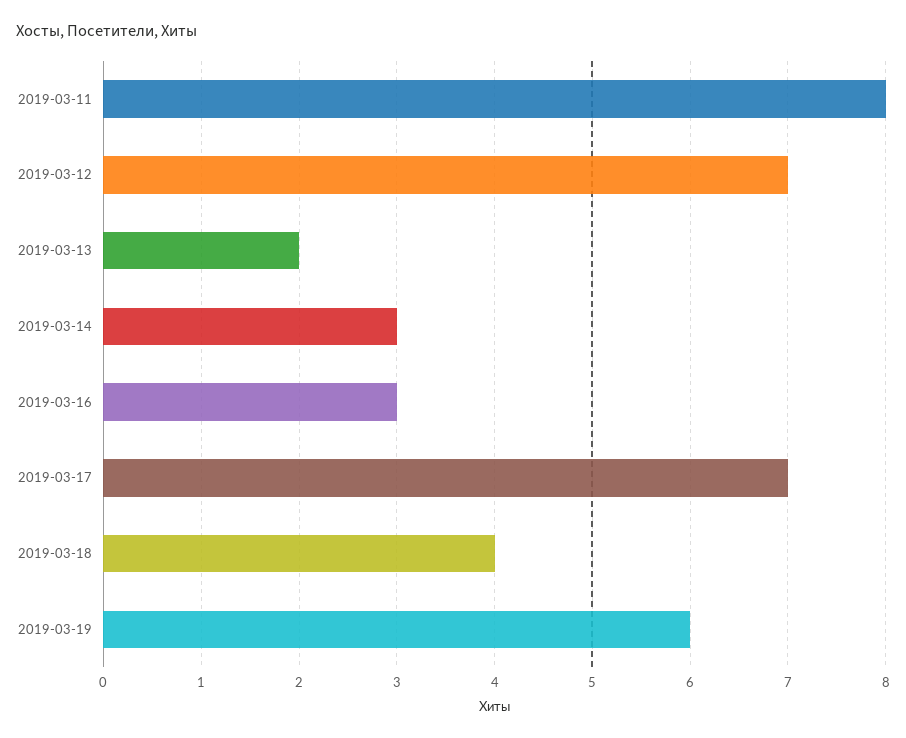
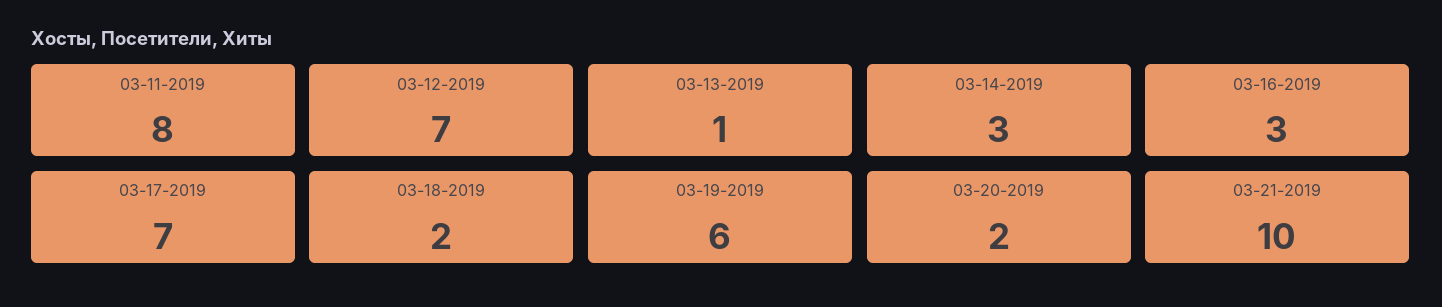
2019-03-13: 2 -> 1
2019-03-18: 4 -> 2
03-20-2019: none -> 2
03-21-2019: none -> 10

